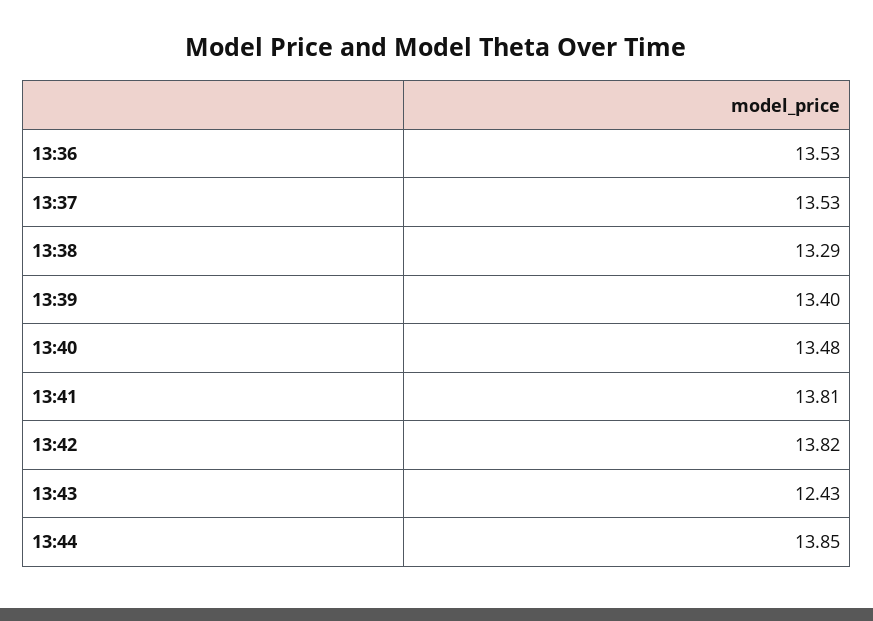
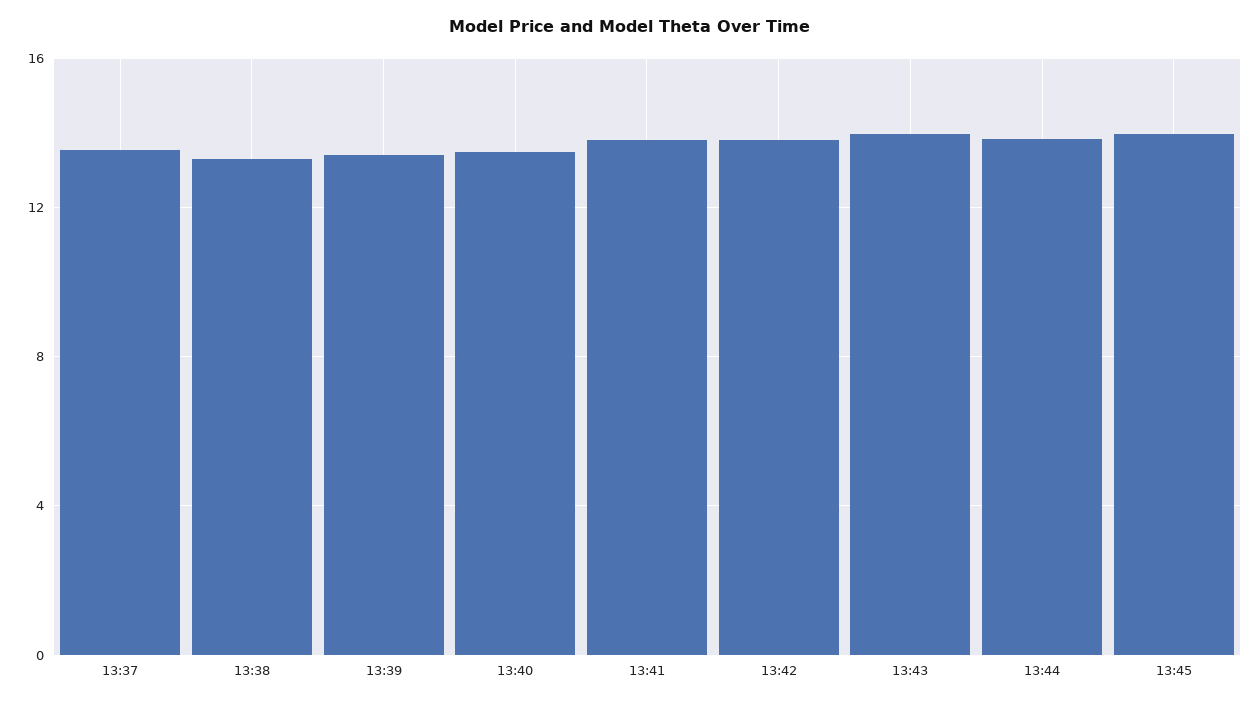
13:36: 13.53 -> none
13:43: 12.43 -> 14
13:45: none -> 14

